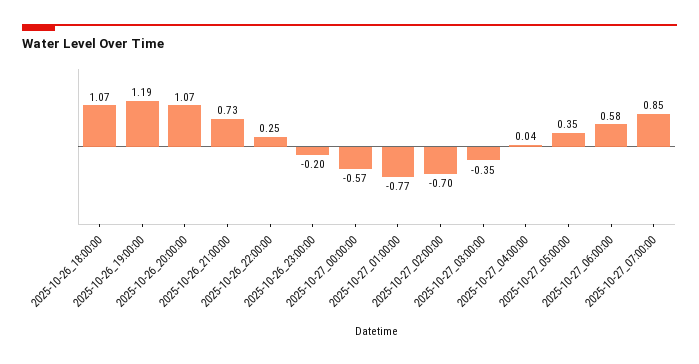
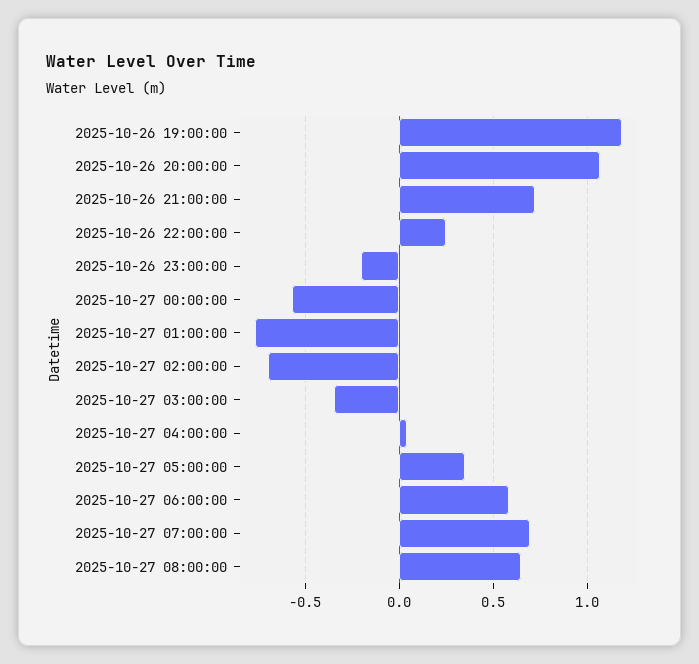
2025-10-26_18:00:00: 1.07 -> none
2025-10-27_07:00:00: 0.85 -> 0.7
2025-10-27 08:00:00: none -> 0.65

